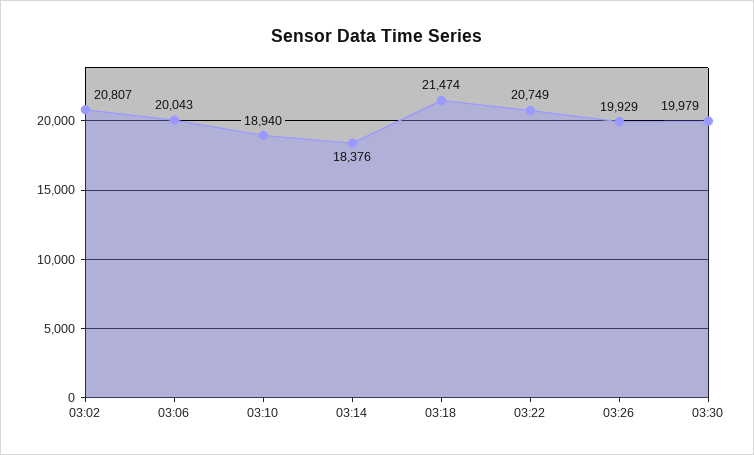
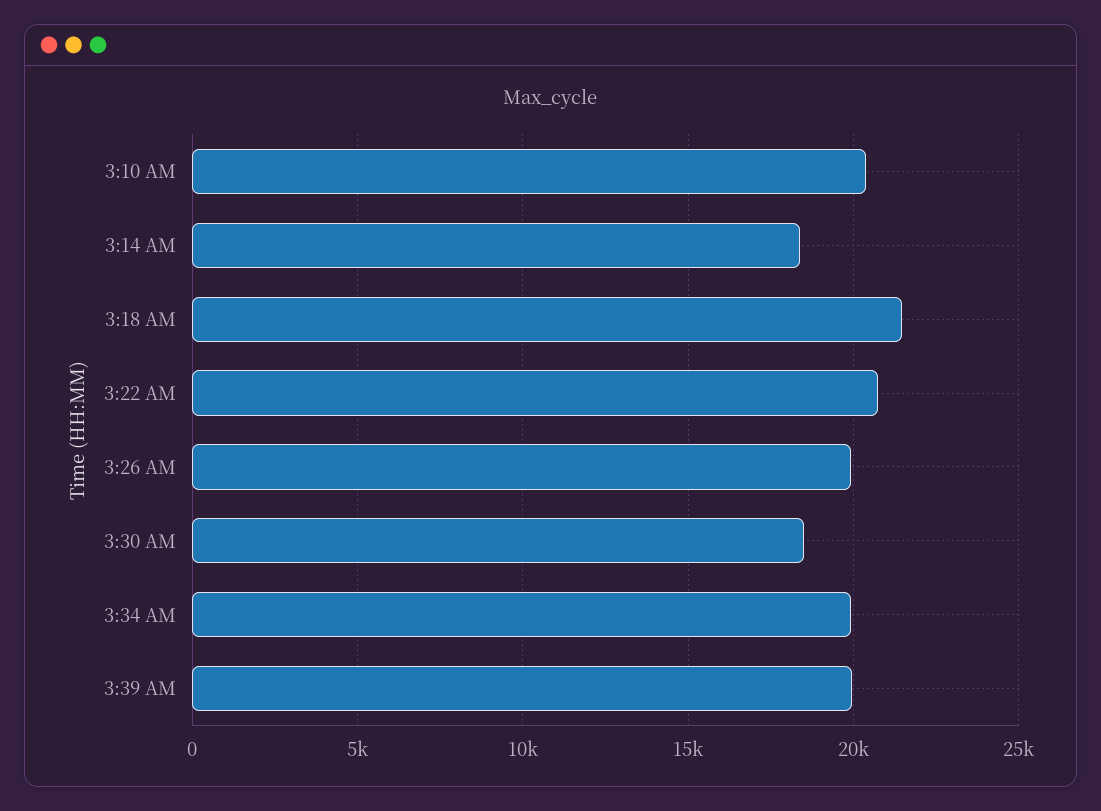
03:02: 20807 -> none
03:06: 20043 -> none
03:10: 18940 -> 20500
03:30: 19979 -> 18500
3:34 AM: none -> 20000
3:39 AM: none -> 20000

